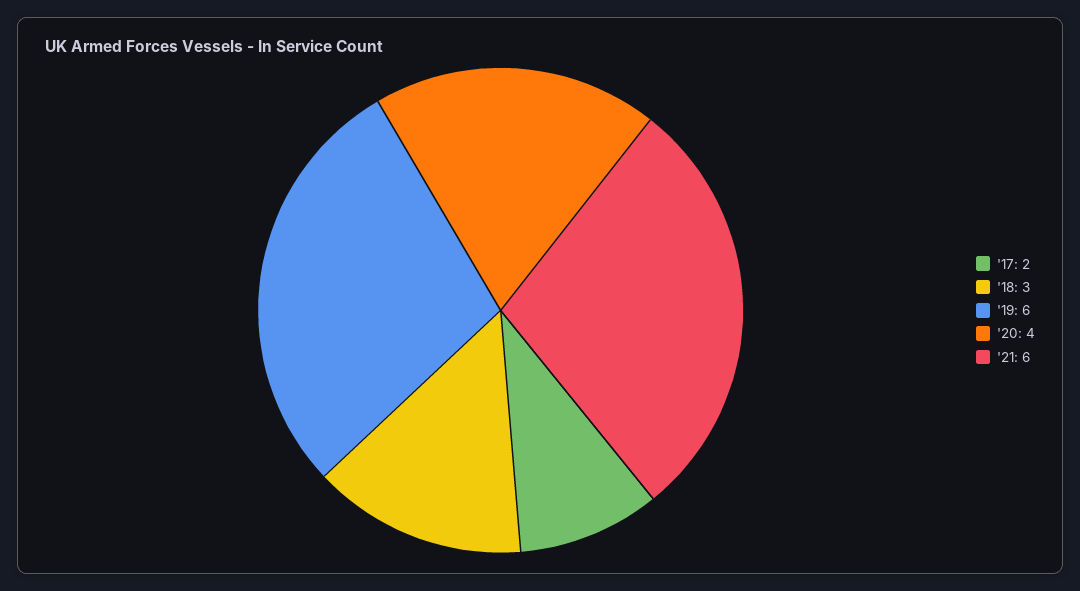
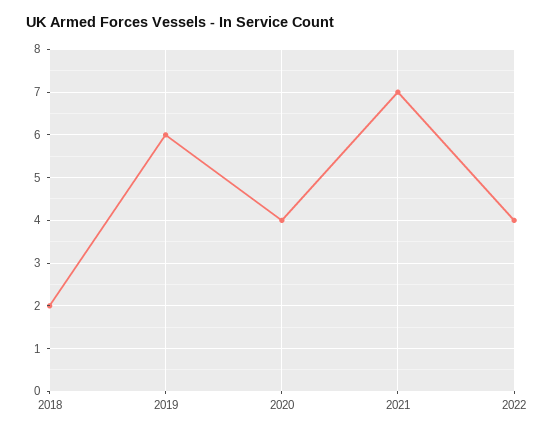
'17: 2 -> none
'18: 3 -> 2
'21: 6 -> 7
2022: none -> 4

